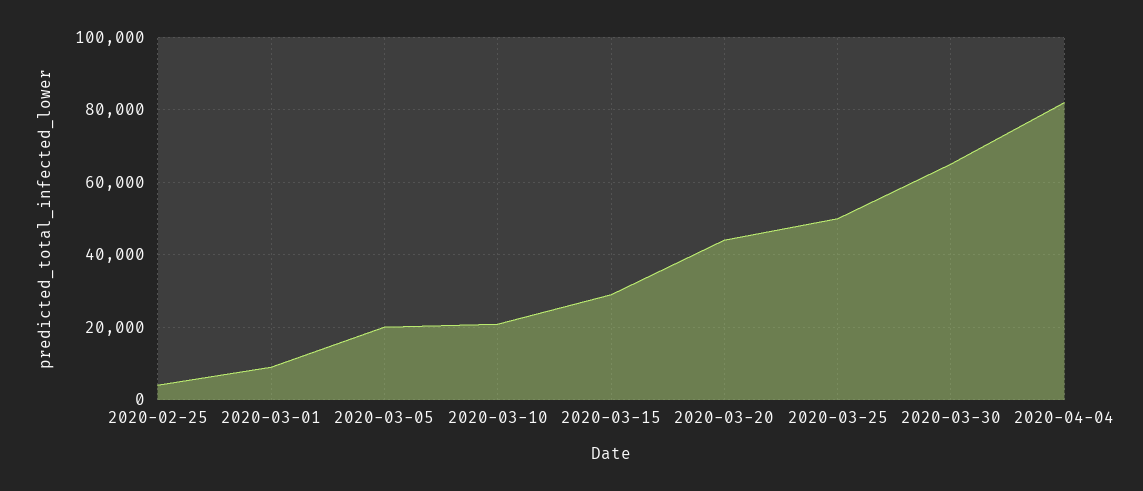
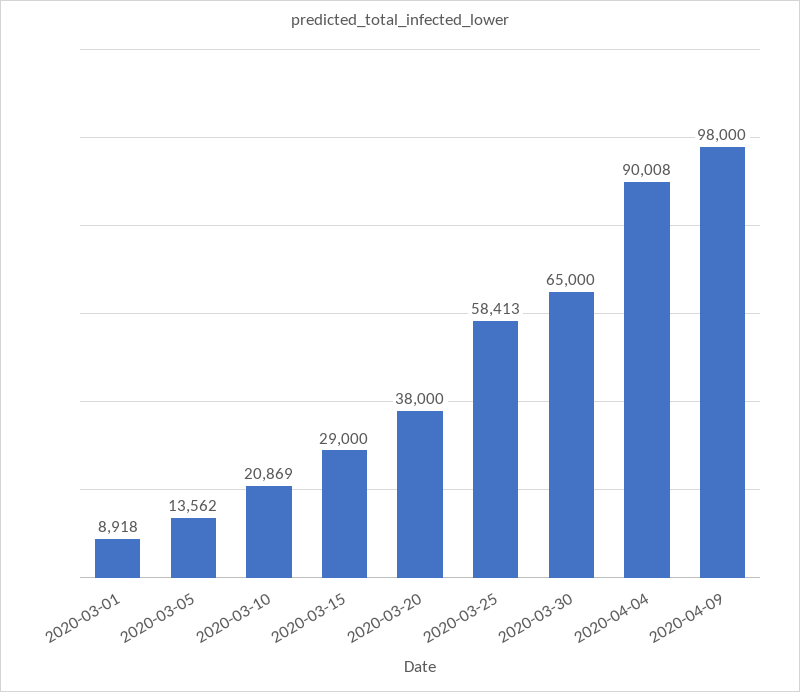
2020-02-25: 4000 -> none
2020-03-05: 20000 -> 13562
2020-03-20: 44000 -> 38000
2020-03-25: 50000 -> 58413
2020-04-04: 82000 -> 90008
2020-04-09: none -> 98000

